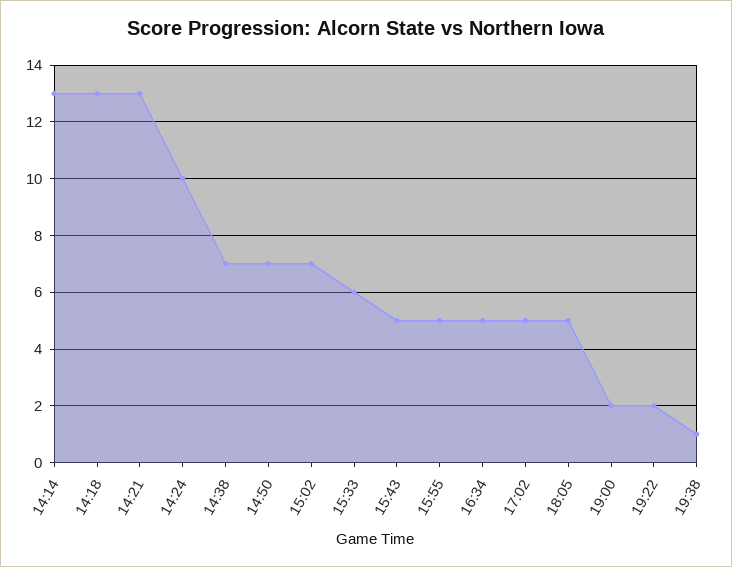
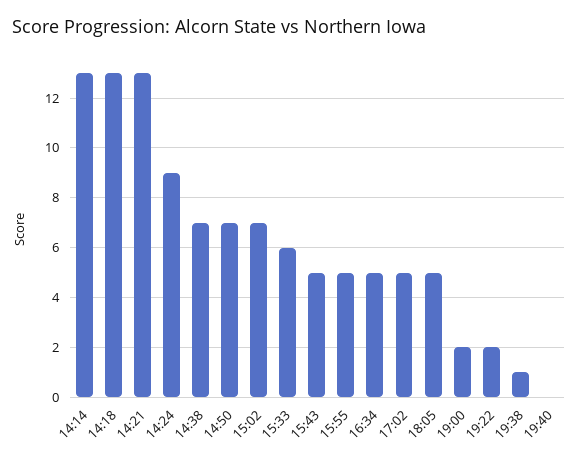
14:24: 10 -> 9
19:40: none -> 0

